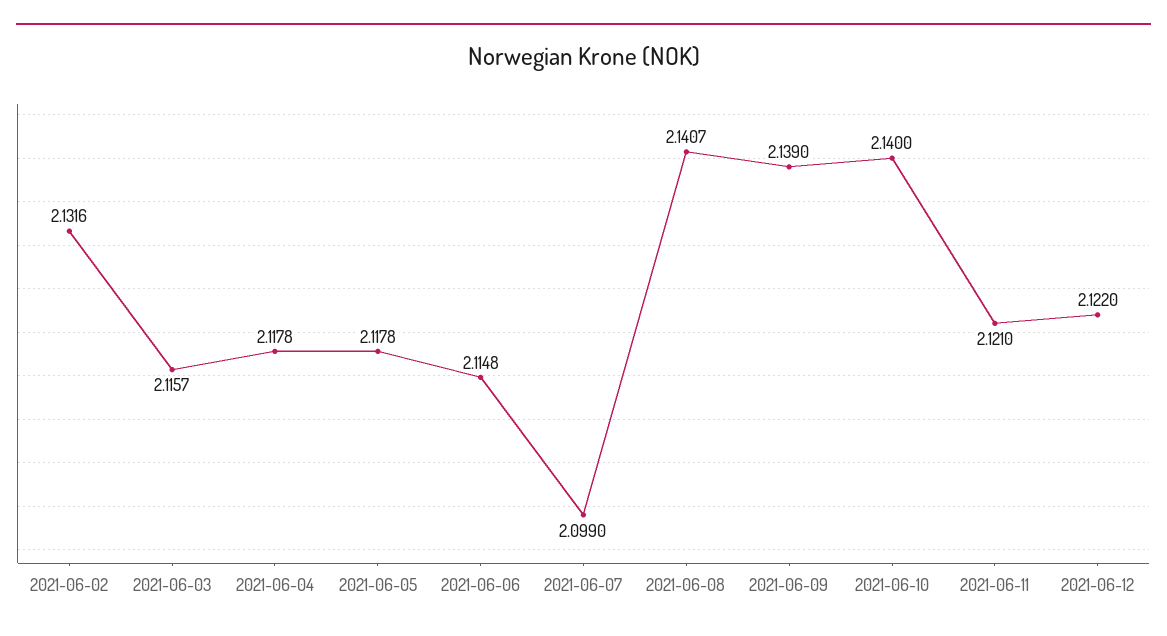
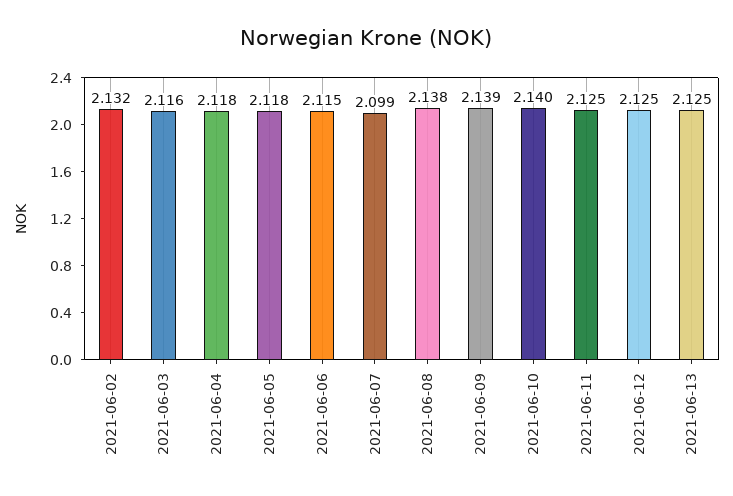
2021-06-08: 2.1407 -> 2.138
2021-06-11: 2.121 -> 2.125
2021-06-12: 2.122 -> 2.125
2021-06-13: none -> 2.125

